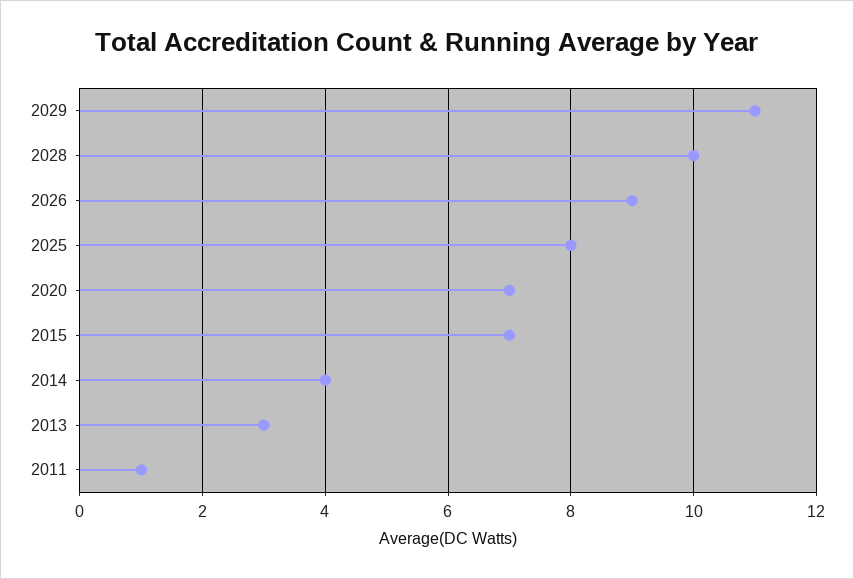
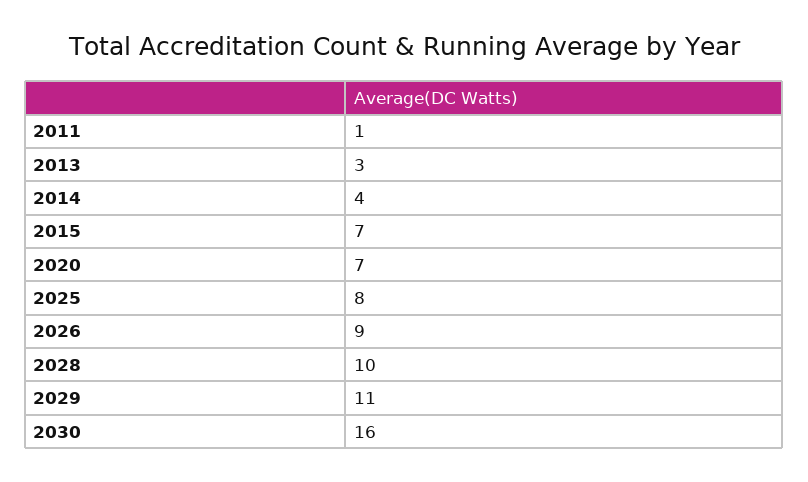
2030: none -> 16

